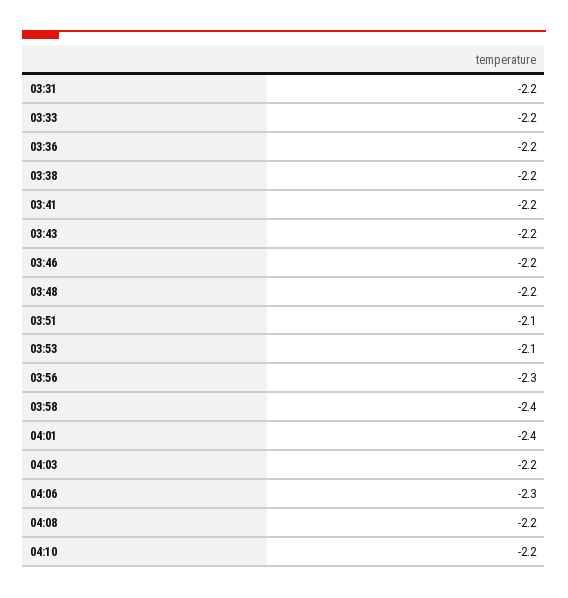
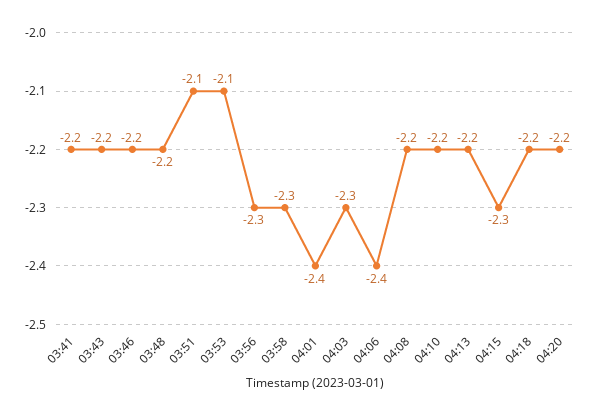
03:31: -2.2 -> none
03:33: -2.2 -> none
03:36: -2.2 -> none
03:38: -2.2 -> none
03:58: -2.4 -> -2.3
04:03: -2.2 -> -2.3
04:06: -2.3 -> -2.4
04:13: none -> -2.2
04:15: none -> -2.3
04:18: none -> -2.2
04:20: none -> -2.2

